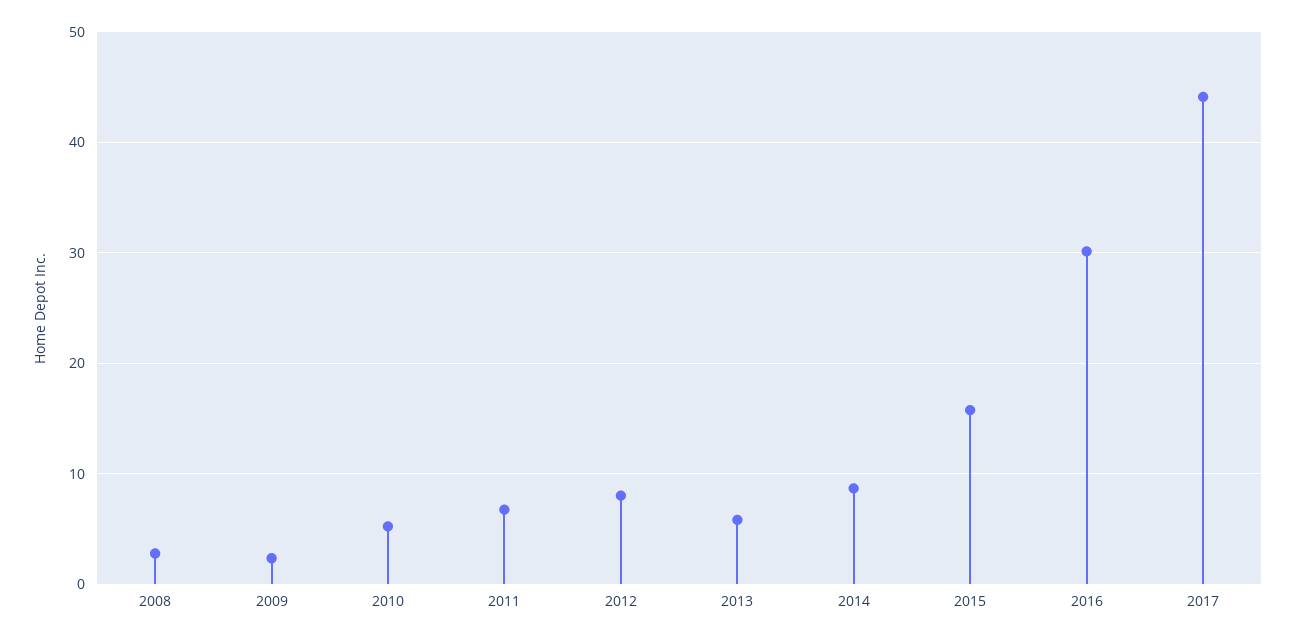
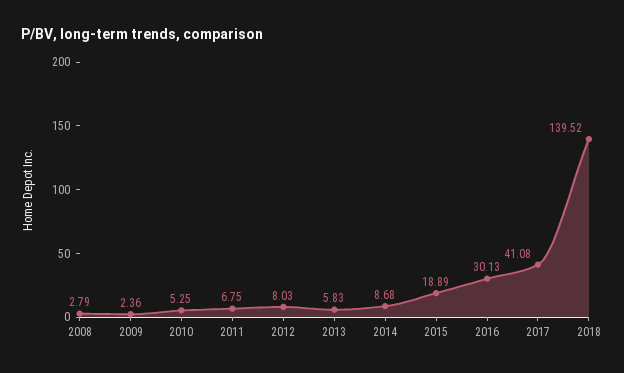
2015: 16 -> 18.89
2017: 44 -> 41.08
2018: none -> 139.52

